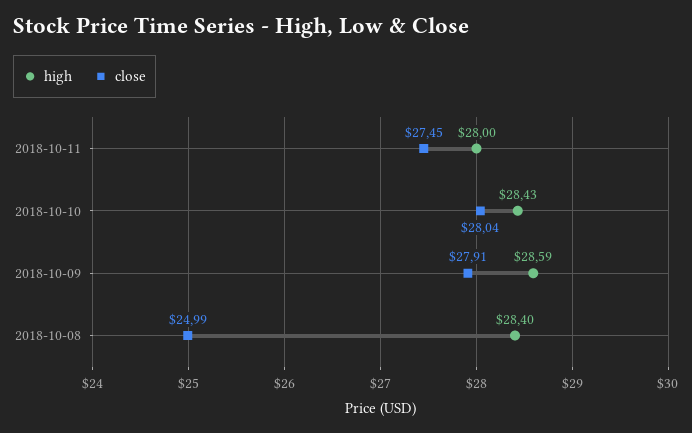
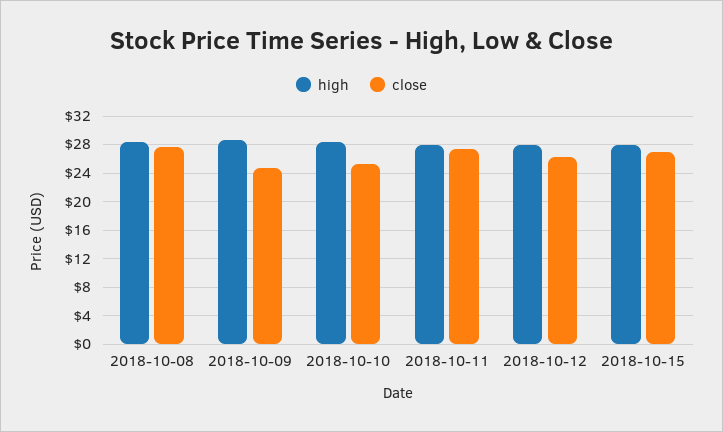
close, 2018-10-10: 28.04 -> 25
close, 2018-10-09: 27.91 -> 25
close, 2018-10-08: 24.99 -> 28
high, 2018-10-12: none -> 28
close, 2018-10-12: none -> 26
high, 2018-10-15: none -> 28
close, 2018-10-15: none -> 27

